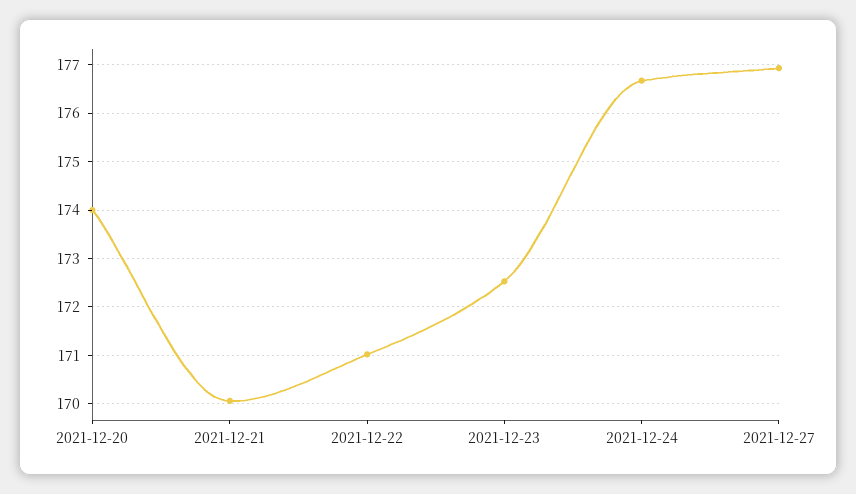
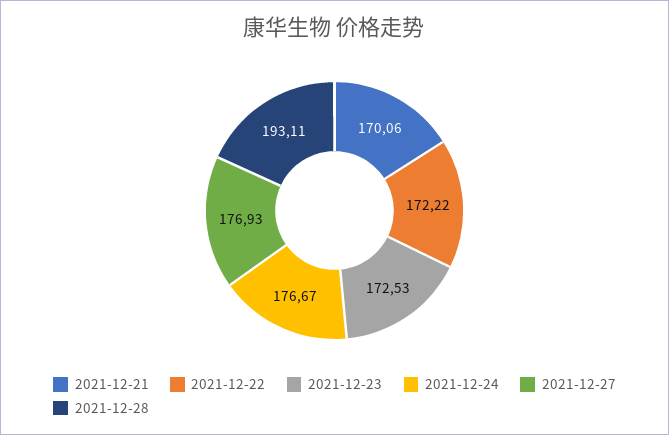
2021-12-20: 174 -> none
2021-12-22: 171 -> 172.22
2021-12-28: none -> 193.11

